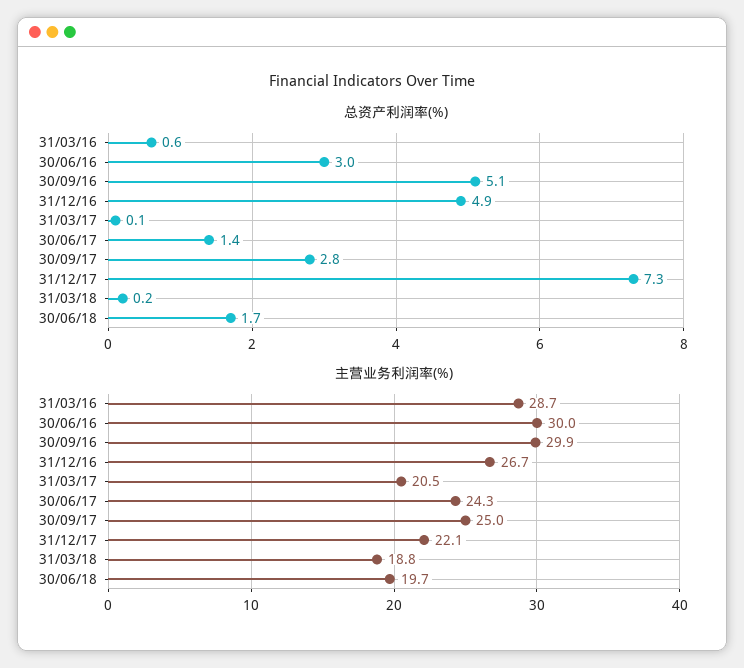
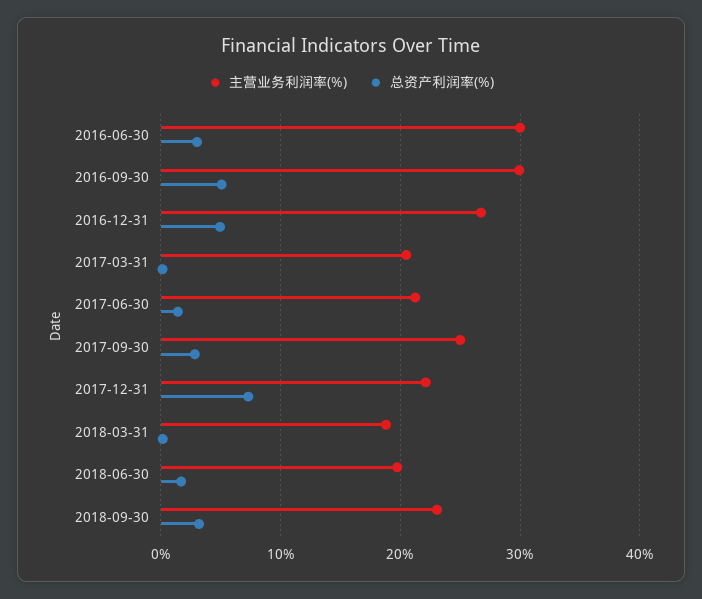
总资产利润率(%), 31/03/16: 0.6 -> none
主营业务利润率(%), 31/03/16: 28.7 -> none
主营业务利润率(%), 30/06/17: 24.3 -> 21
主营业务利润率(%), 2018-09-30: none -> 23
总资产利润率(%), 2018-09-30: none -> 3

